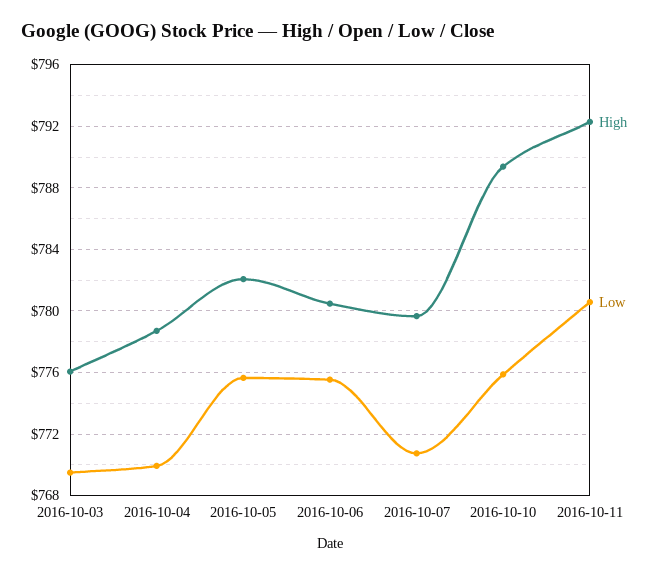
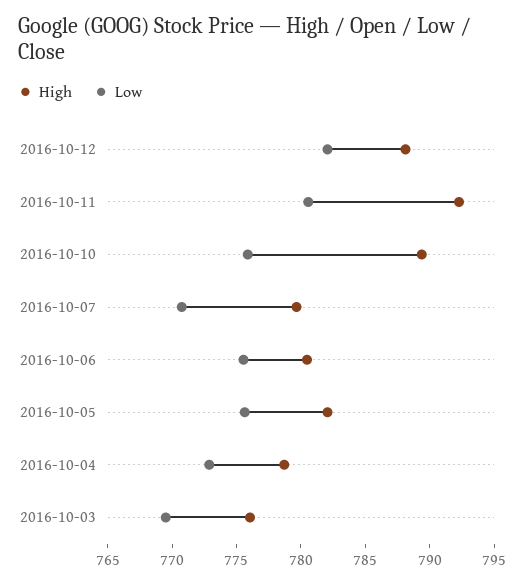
Low, 2016-10-04: 770 -> 773
High, 2016-10-12: none -> 788
Low, 2016-10-12: none -> 782

